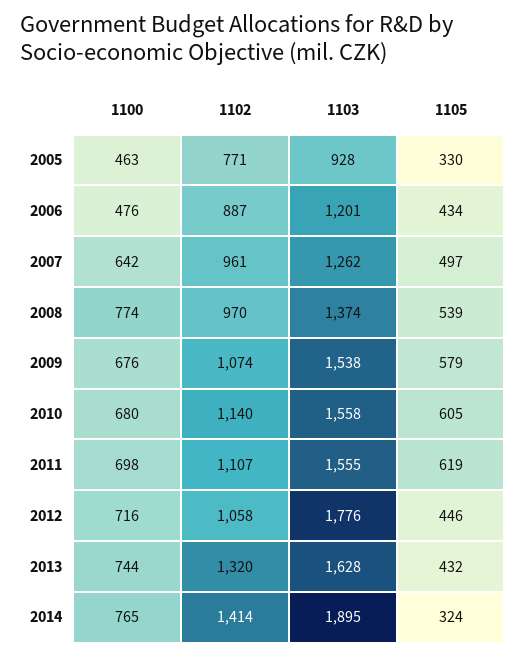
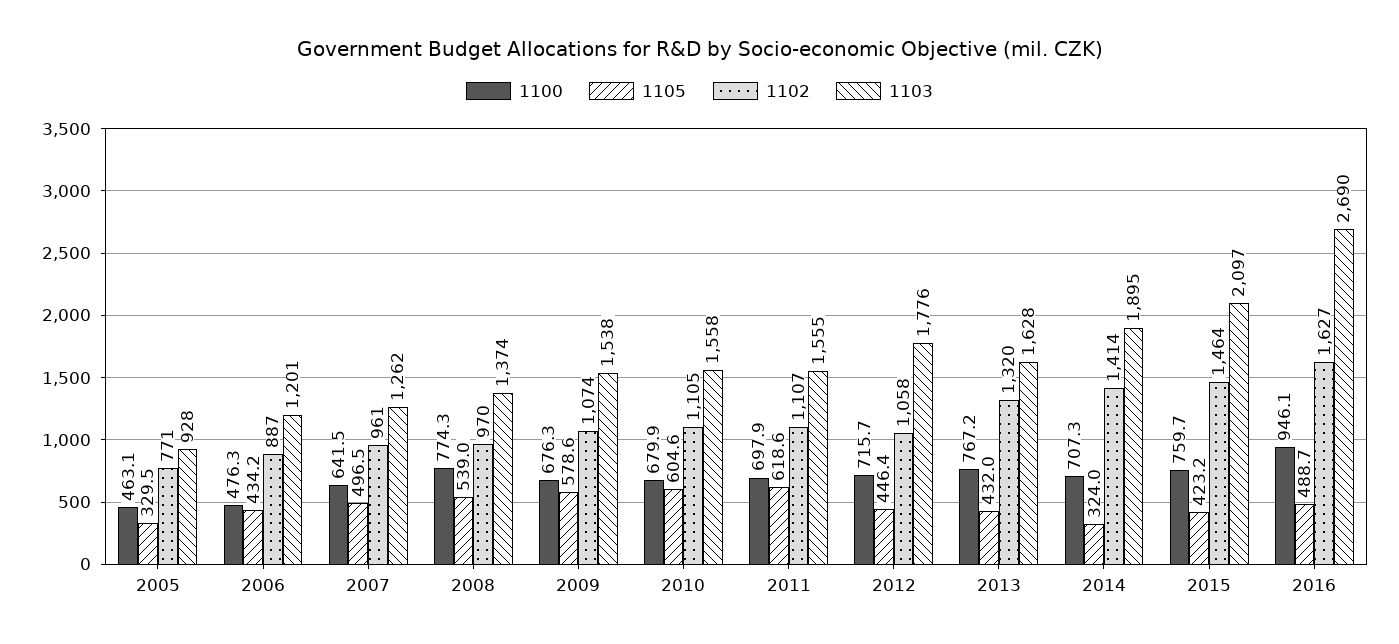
1102, 2010: 1140 -> 1105
1100, 2013: 744 -> 767.2
1100, 2014: 765 -> 707.3
1100, 2015: none -> 759.7
1105, 2015: none -> 423.2
1102, 2015: none -> 1464
1103, 2015: none -> 2097
1100, 2016: none -> 946.1
1105, 2016: none -> 488.7
1102, 2016: none -> 1627
1103, 2016: none -> 2690

